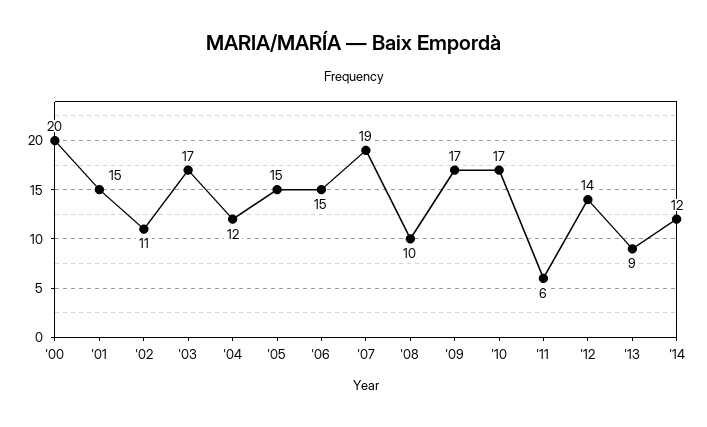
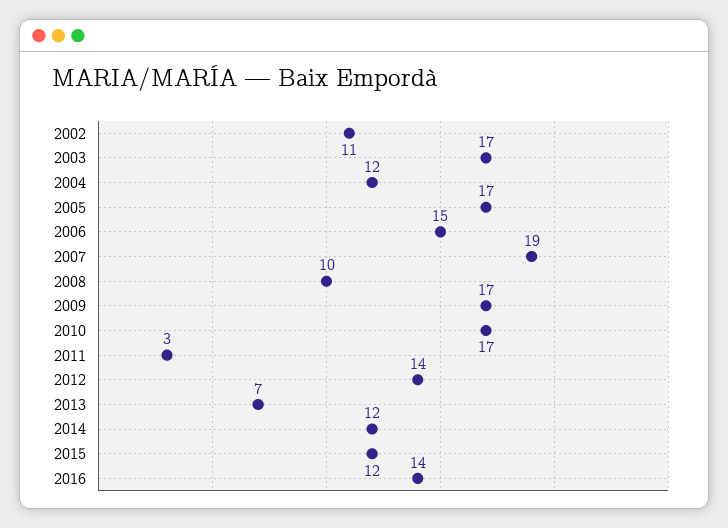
'00: 20 -> none
'01: 15 -> none
'05: 15 -> 17
'11: 6 -> 3
'13: 9 -> 7
2015: none -> 12
2016: none -> 14

